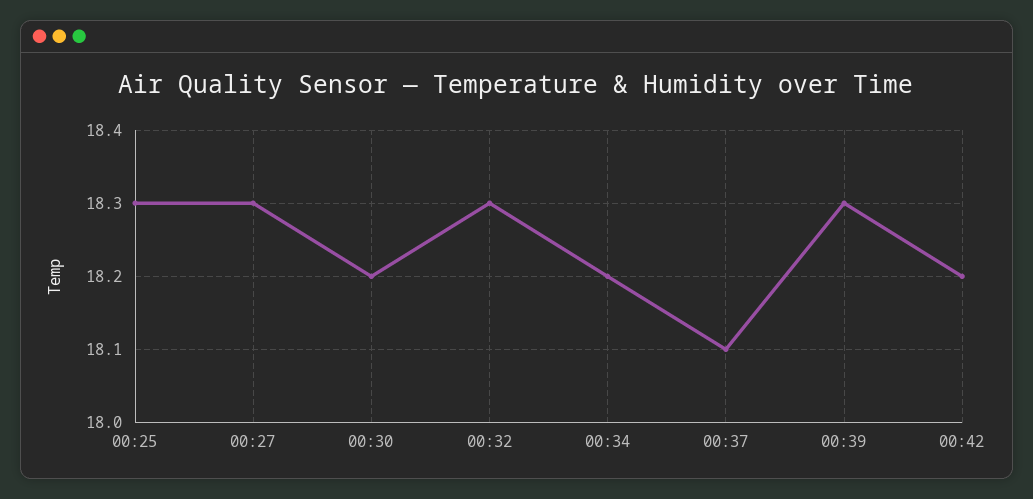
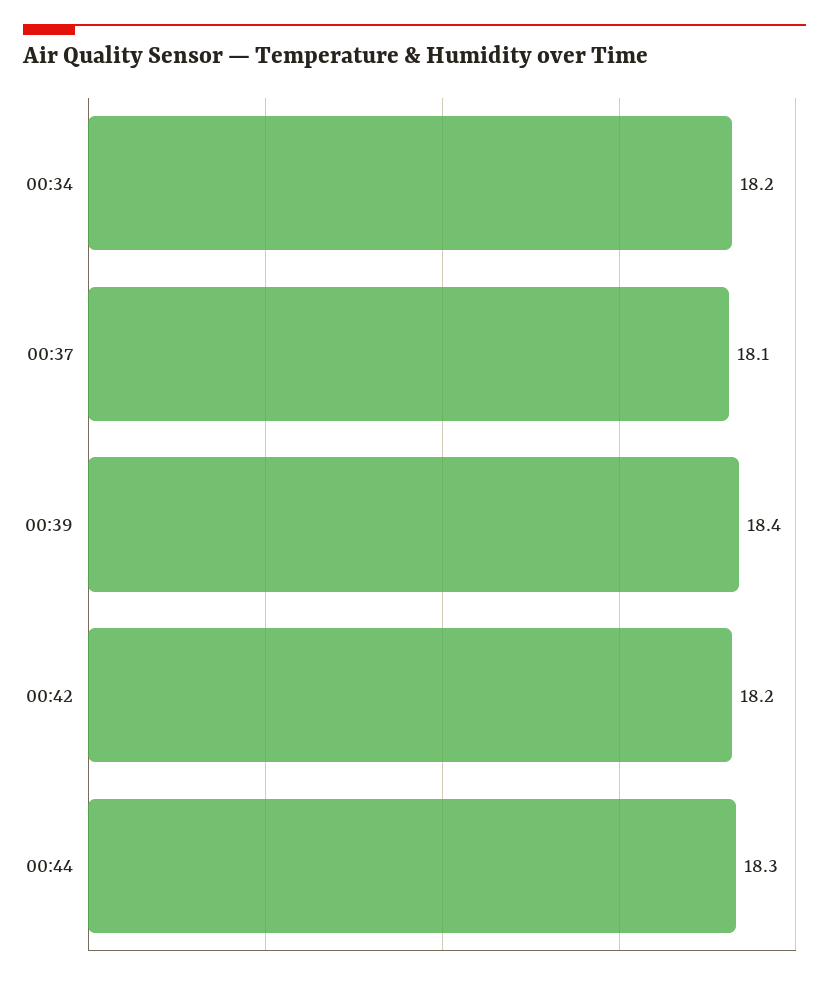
00:25: 18.3 -> none
00:27: 18.3 -> none
00:30: 18.2 -> none
00:32: 18.3 -> none
00:39: 18.3 -> 18.4
00:44: none -> 18.3

